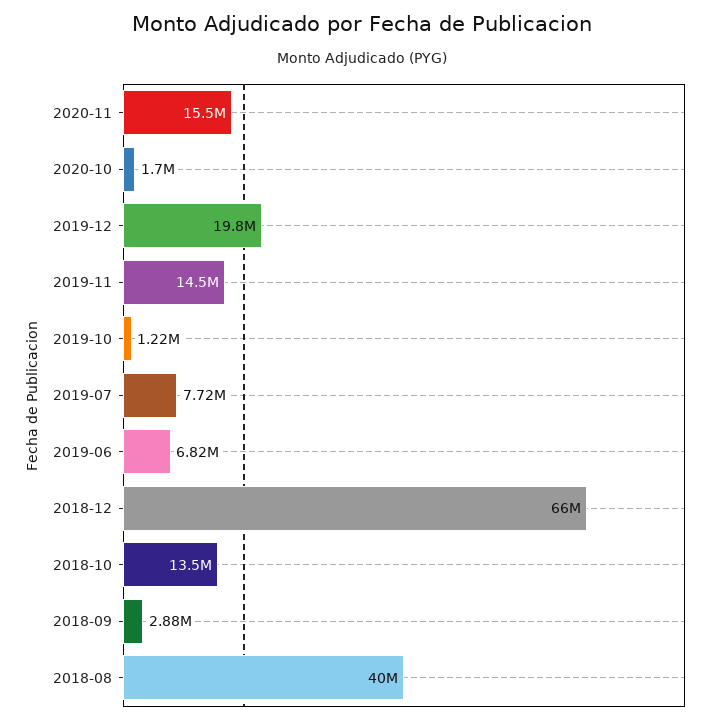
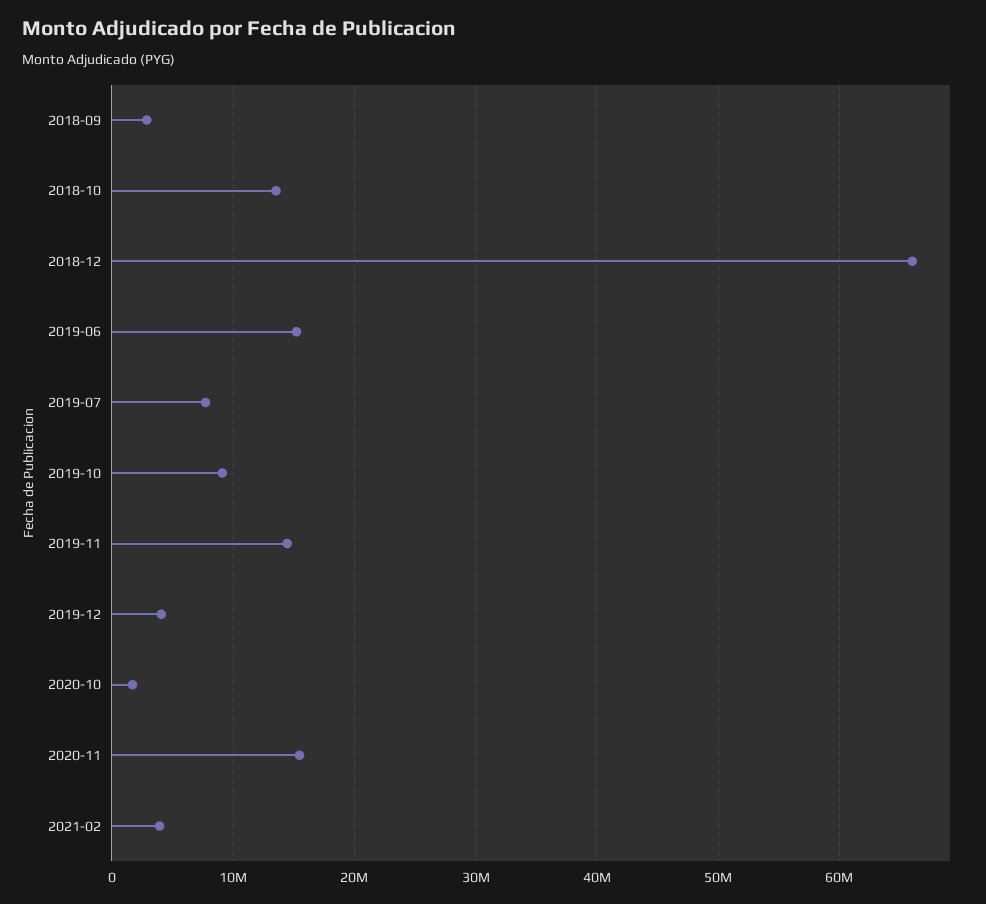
2019-12: 19800000 -> 4000000
2019-10: 1220000 -> 9000000
2019-06: 6820000 -> 15000000
2018-08: 40000000 -> none
2021-02: none -> 4000000

